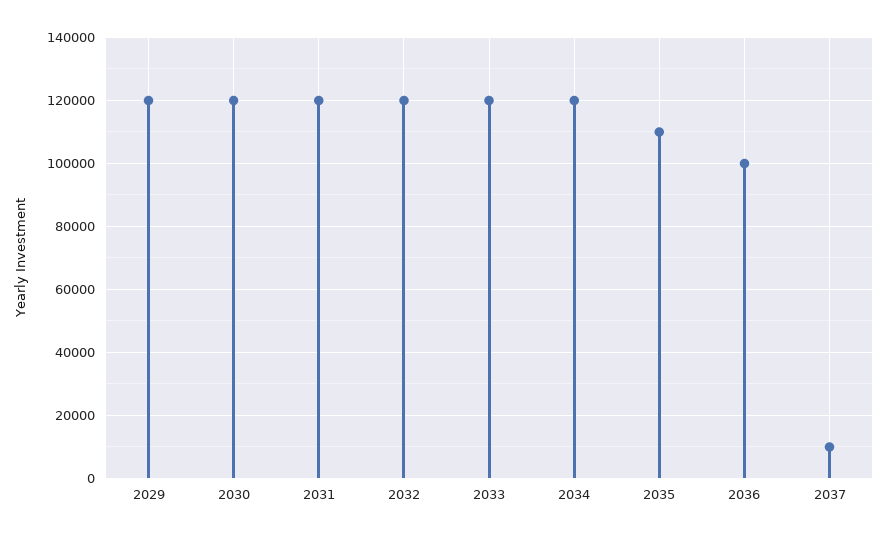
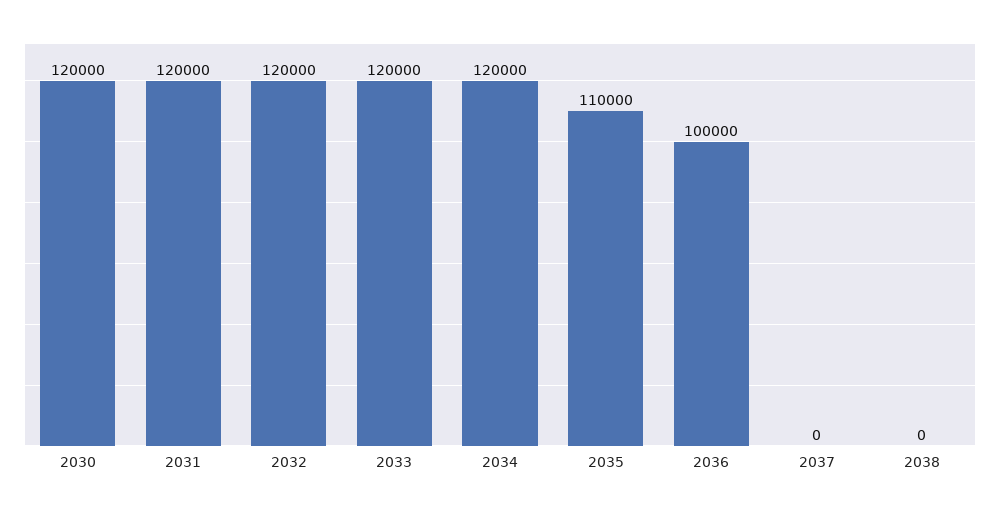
2029: 120000 -> none
2037: 10000 -> 0
2038: none -> 0

